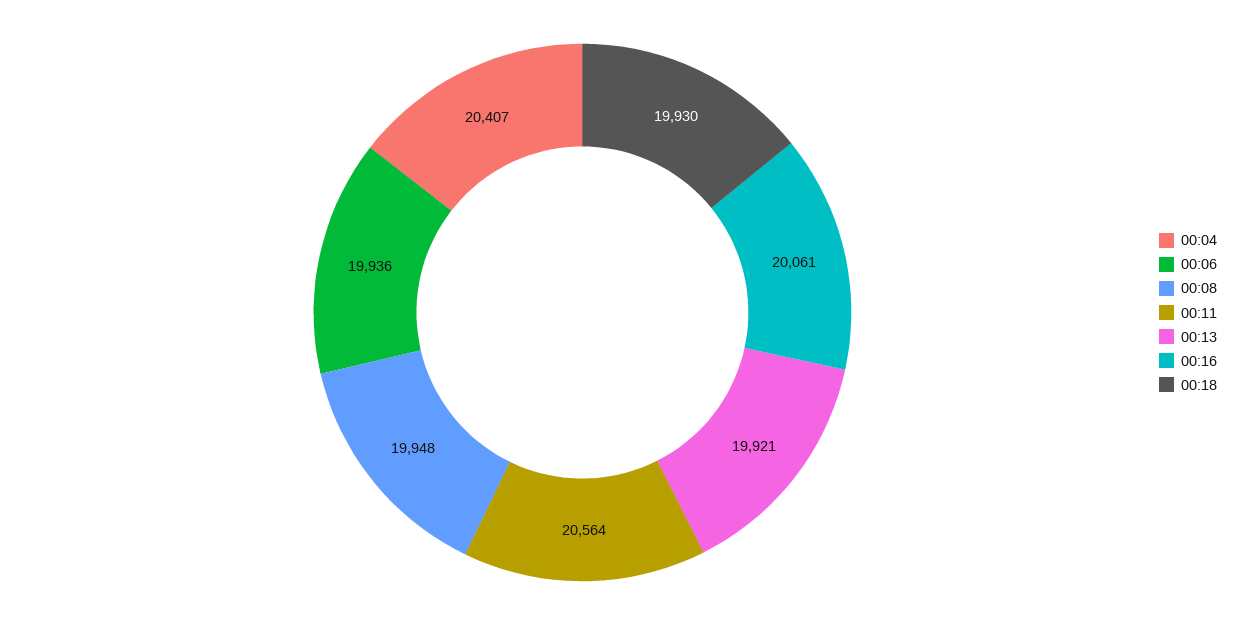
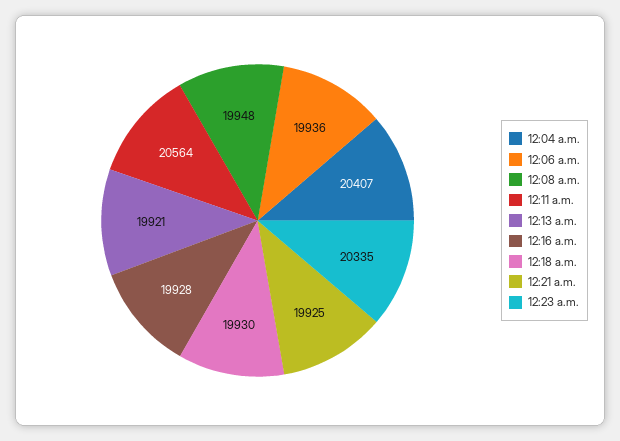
00:16: 20061 -> 19928
12:21 a.m.: none -> 19925
12:23 a.m.: none -> 20335

